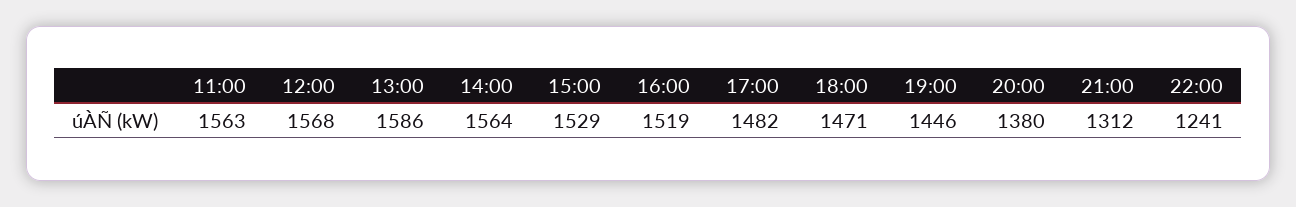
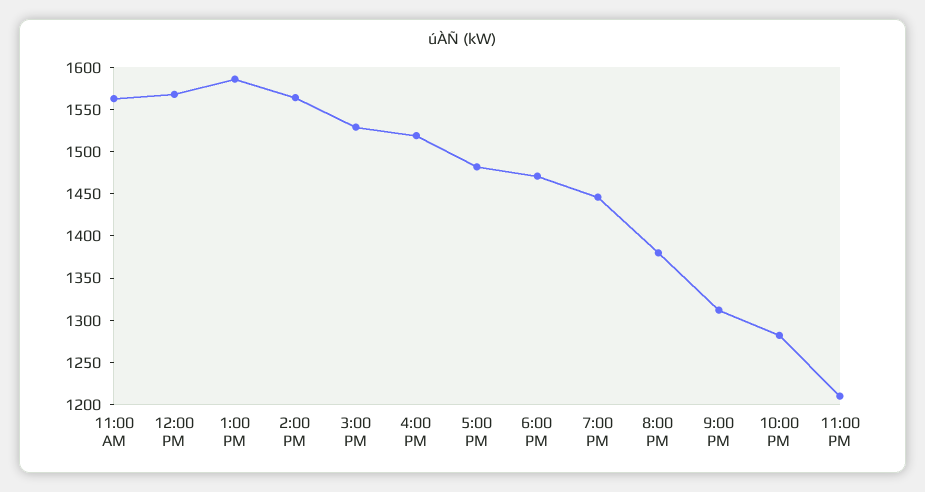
22:00: 1241 -> 1280
11:00 PM: none -> 1210

